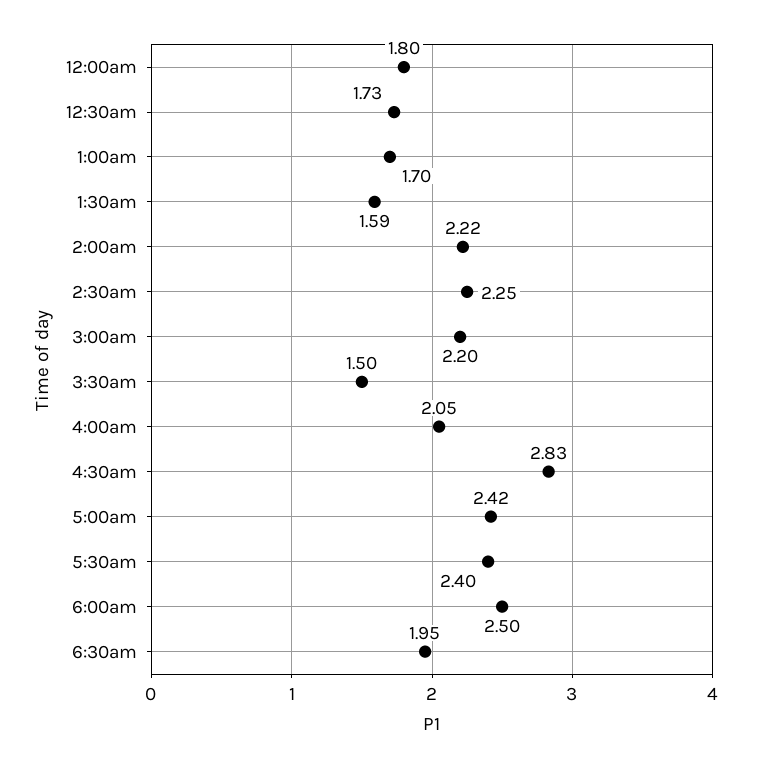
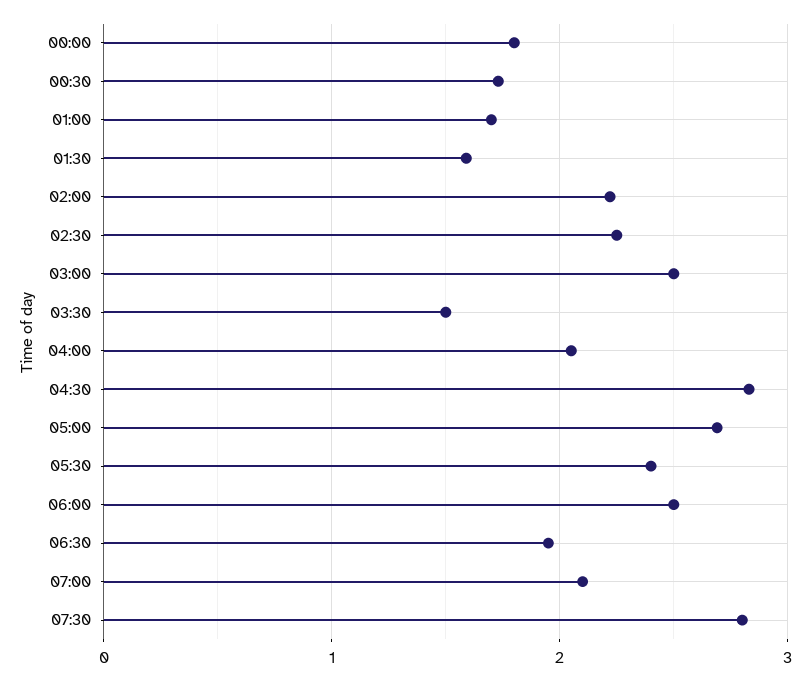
3:00am: 2.2 -> 2.5
5:00am: 2.42 -> 2.7
07:00: none -> 2.1
07:30: none -> 2.8

